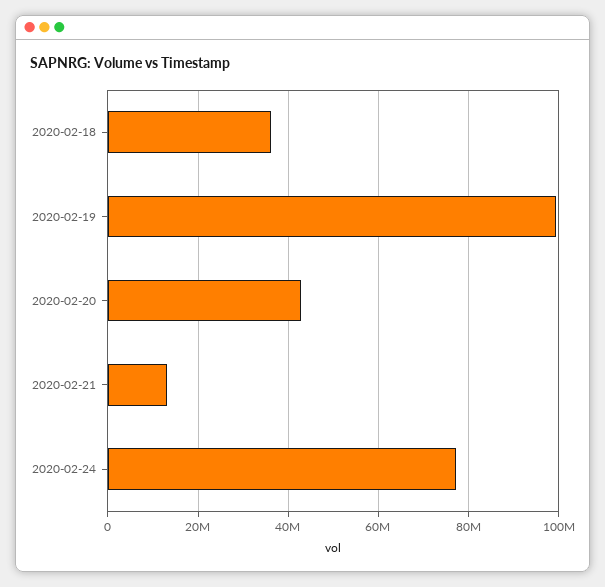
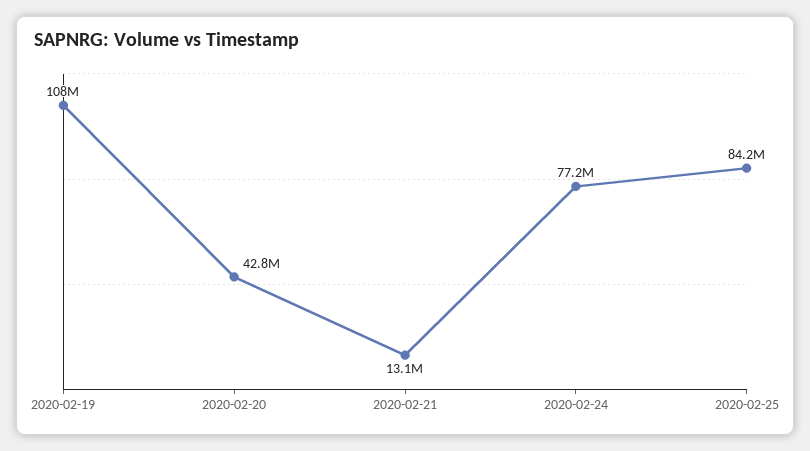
2020-02-18: 36000000 -> none
2020-02-19: 100000000 -> 108000000
2020-02-25: none -> 84200000

